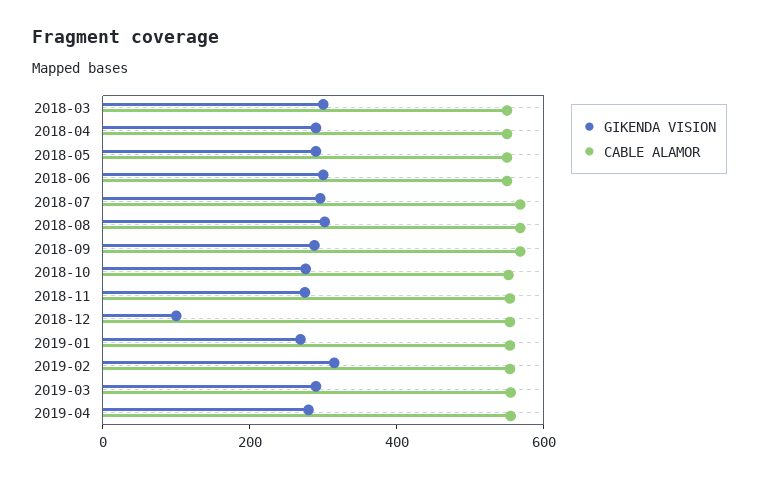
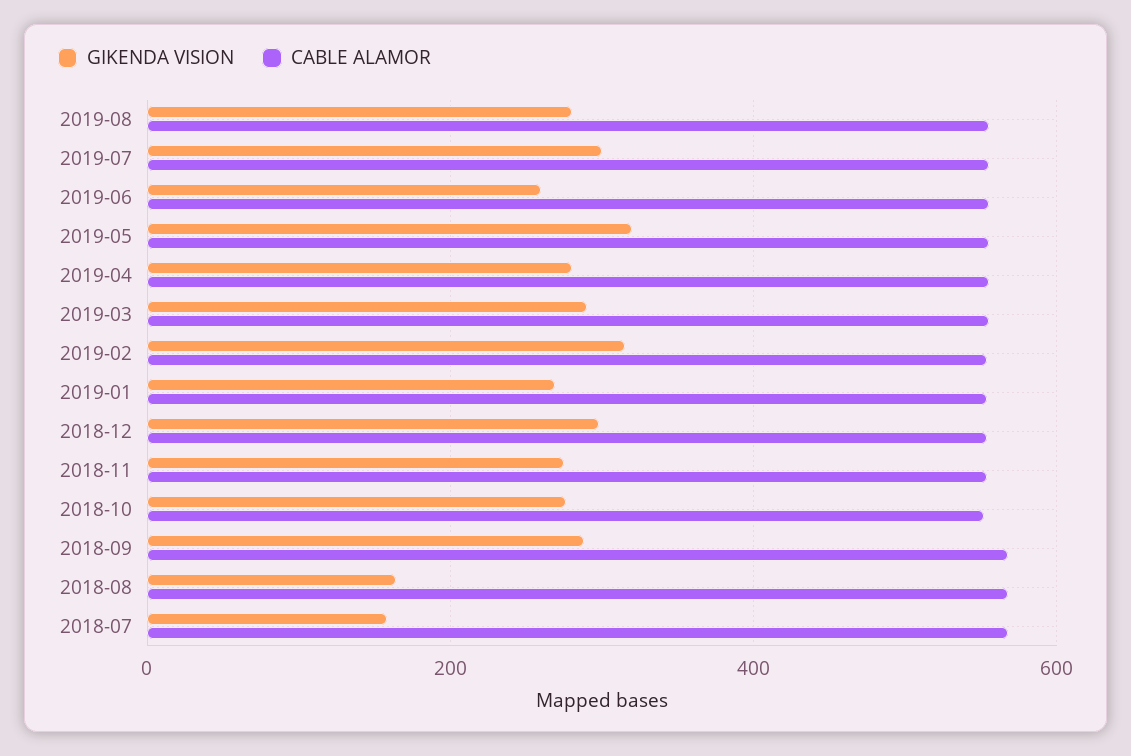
GIKENDA VISION, 2018-03: 300 -> none
CABLE ALAMOR, 2018-03: 550 -> none
GIKENDA VISION, 2018-04: 300 -> none
CABLE ALAMOR, 2018-04: 550 -> none
GIKENDA VISION, 2018-05: 300 -> none
CABLE ALAMOR, 2018-05: 550 -> none
GIKENDA VISION, 2018-06: 300 -> none
CABLE ALAMOR, 2018-06: 550 -> none
GIKENDA VISION, 2018-07: 300 -> 160
GIKENDA VISION, 2018-08: 300 -> 160
GIKENDA VISION, 2018-12: 100 -> 300
GIKENDA VISION, 2019-08: none -> 280
CABLE ALAMOR, 2019-08: none -> 560
GIKENDA VISION, 2019-07: none -> 300
CABLE ALAMOR, 2019-07: none -> 560
GIKENDA VISION, 2019-06: none -> 260
CABLE ALAMOR, 2019-06: none -> 560
GIKENDA VISION, 2019-05: none -> 320
CABLE ALAMOR, 2019-05: none -> 560

